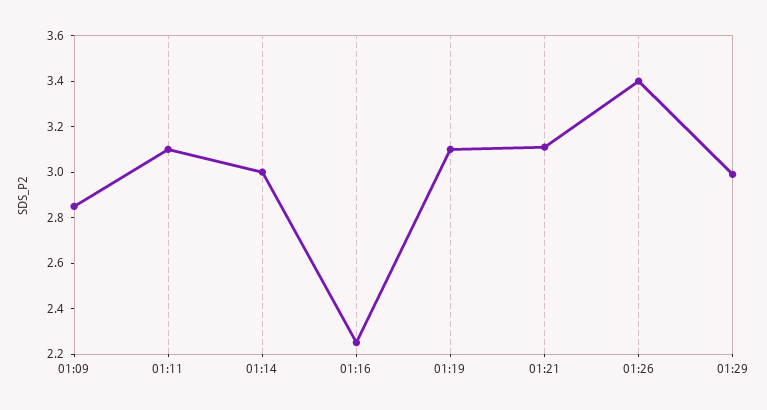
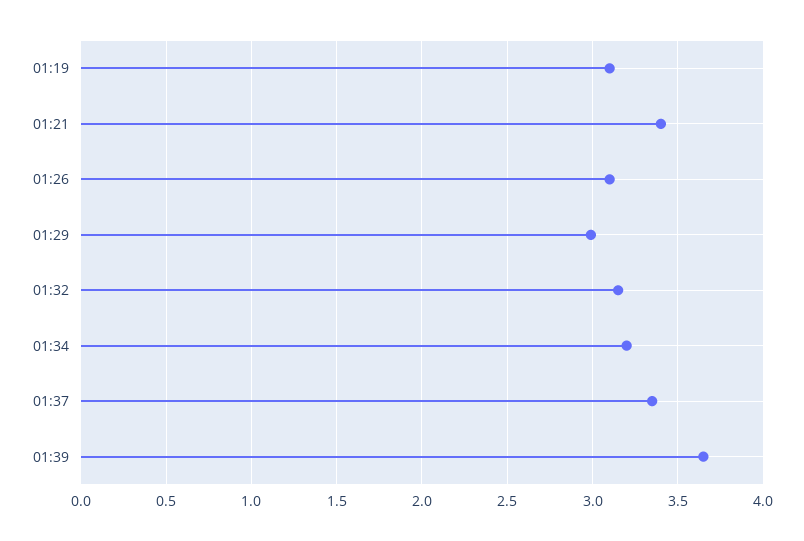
01:09: 2.85 -> none
01:11: 3.1 -> none
01:14: 3 -> none
01:16: 2.25 -> none
01:21: 3.1 -> 3.4
01:26: 3.4 -> 3.1
01:32: none -> 3.15
01:34: none -> 3.2
01:37: none -> 3.35
01:39: none -> 3.65

